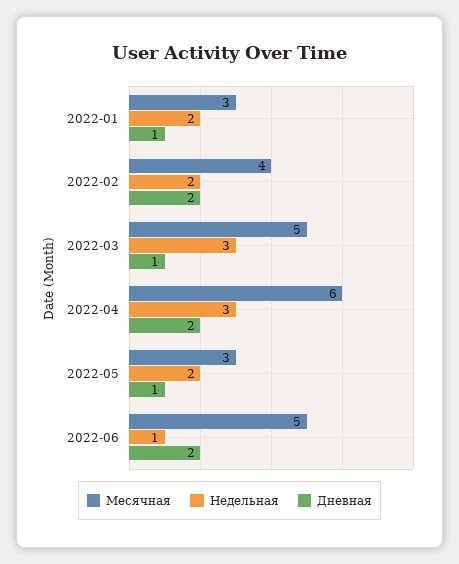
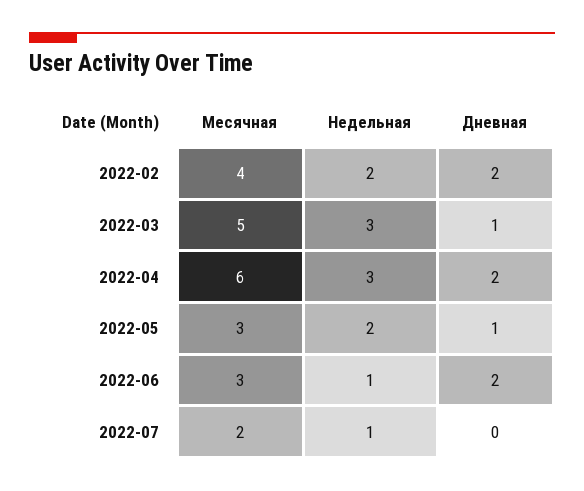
Месячная, 2022-01: 3 -> none
Недельная, 2022-01: 2 -> none
Дневная, 2022-01: 1 -> none
Месячная, 2022-06: 5 -> 3
Месячная, 2022-07: none -> 2
Недельная, 2022-07: none -> 1
Дневная, 2022-07: none -> 0

